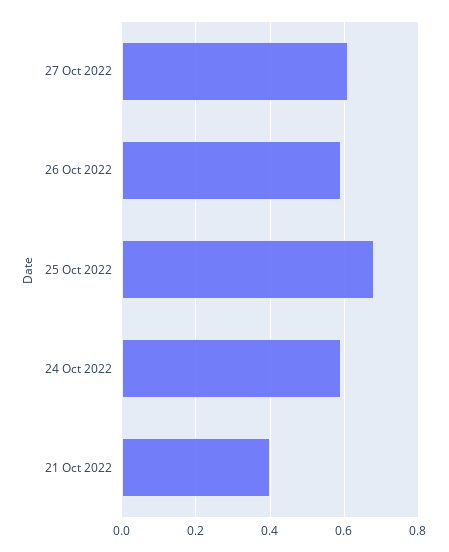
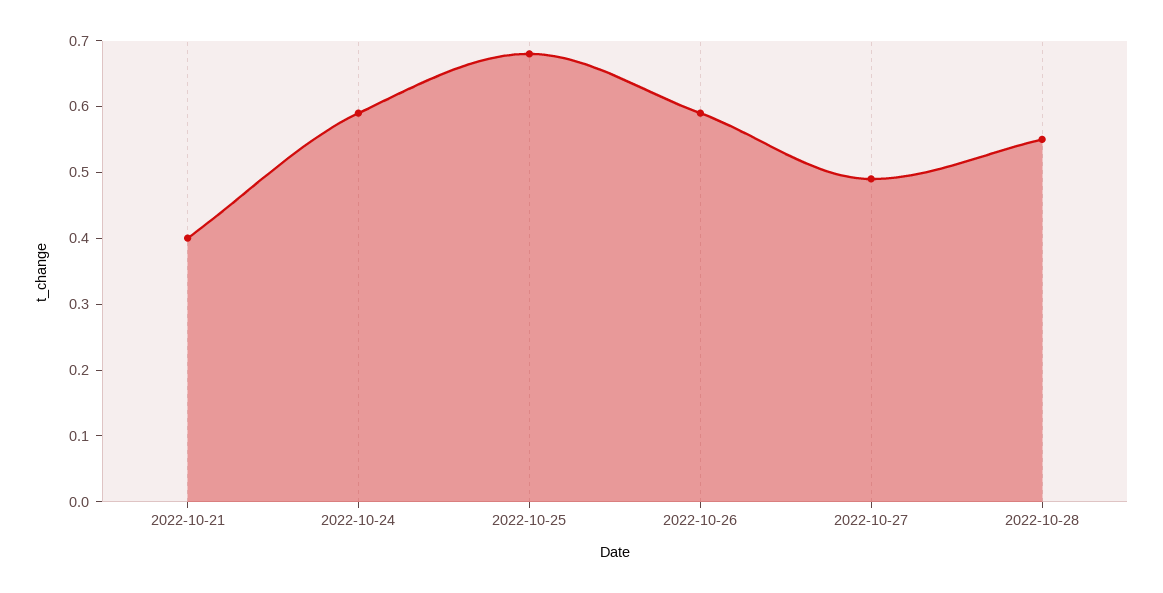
27 Oct 2022: 0.6 -> 0.5
2022-10-28: none -> 0.55

